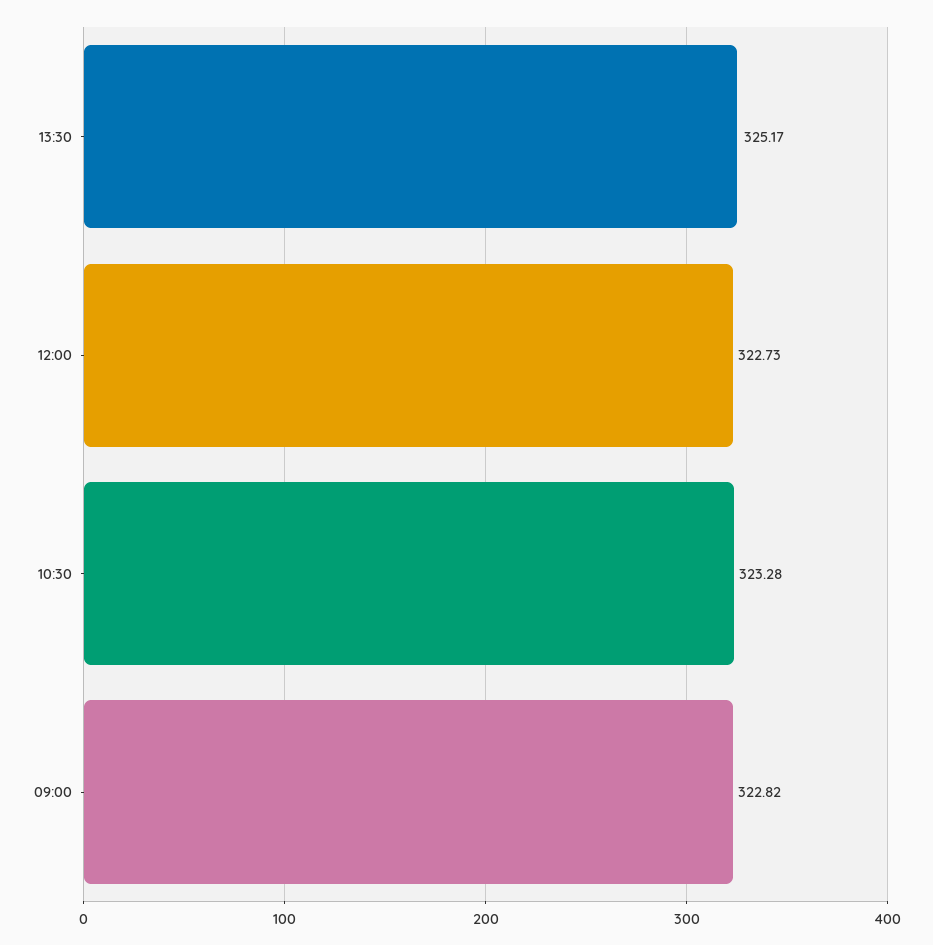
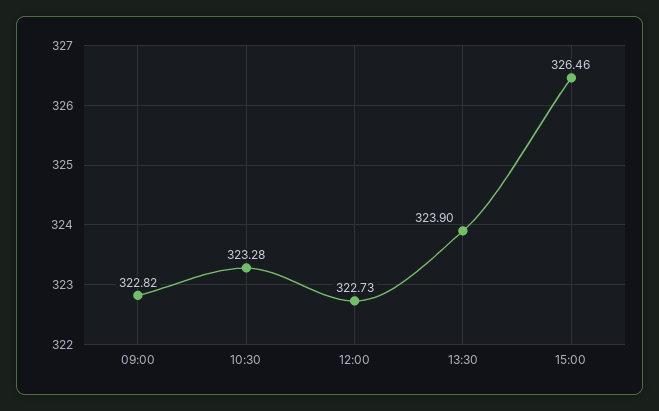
13:30: 325.17 -> 323.9
15:00: none -> 326.46

